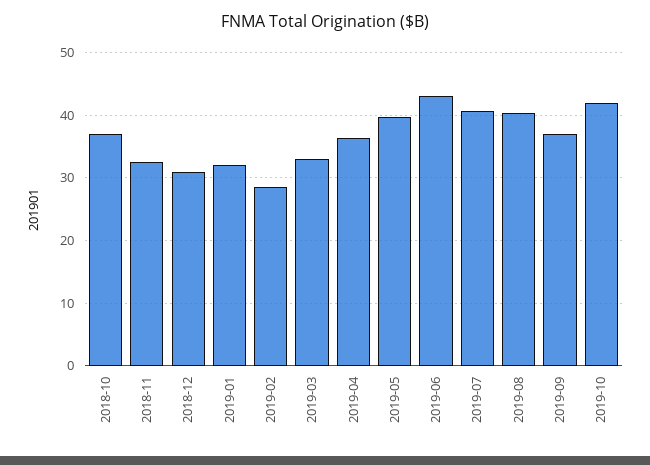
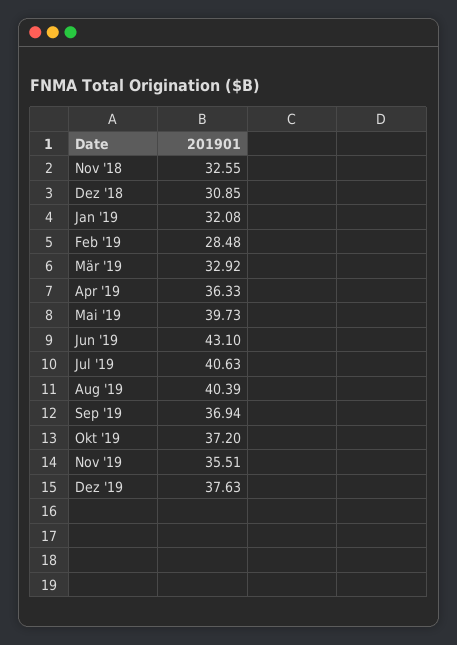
2018-10: 37 -> none
2019-10: 42 -> 37.2
Nov '19: none -> 35.51
Dez '19: none -> 37.63

